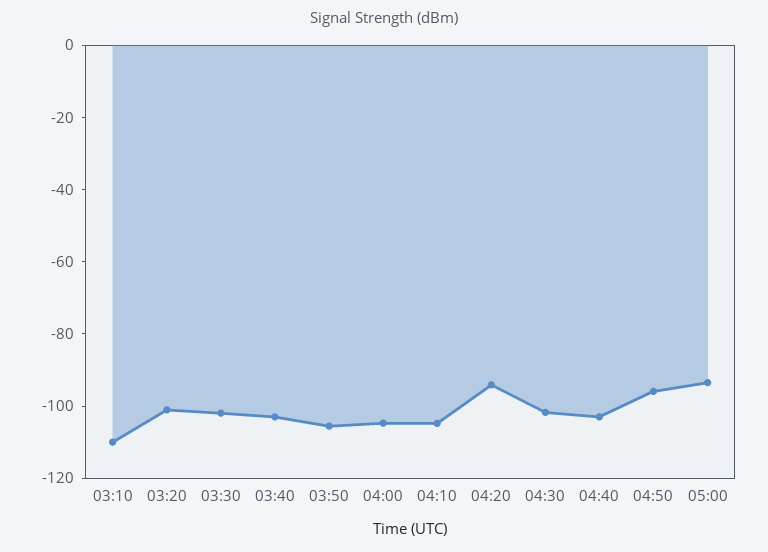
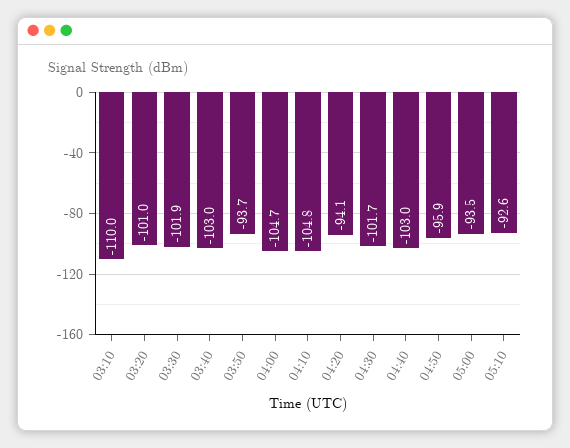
03:50: -105 -> -93.7
05:10: none -> -92.6

